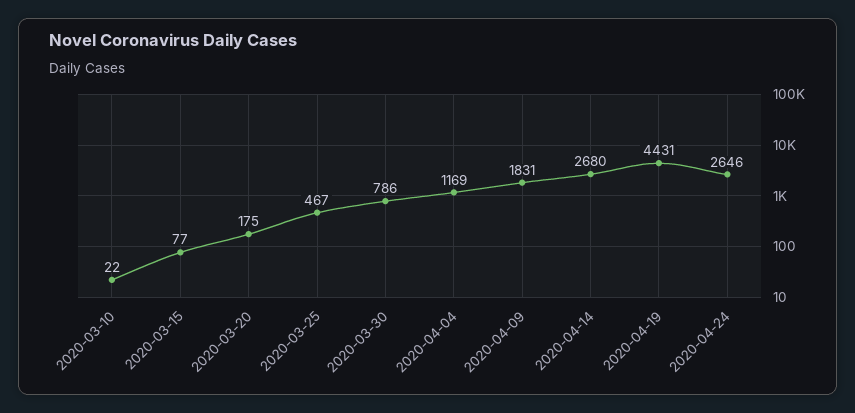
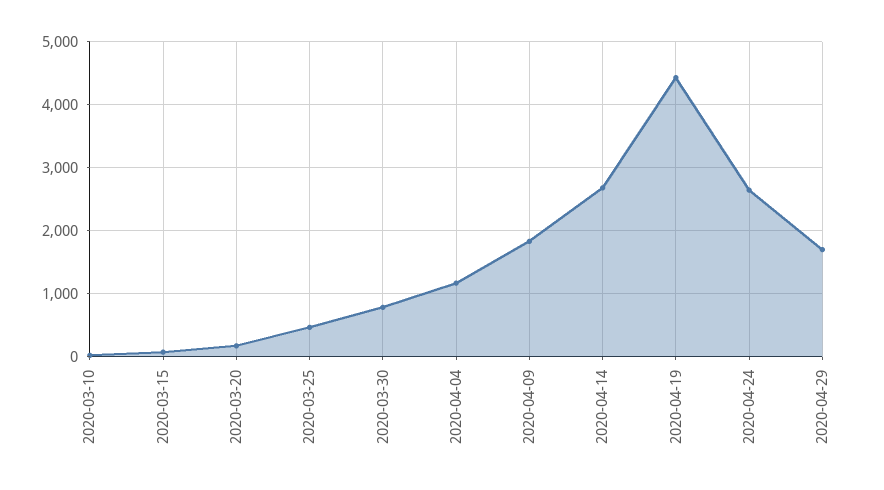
2020-04-29: none -> 1700

